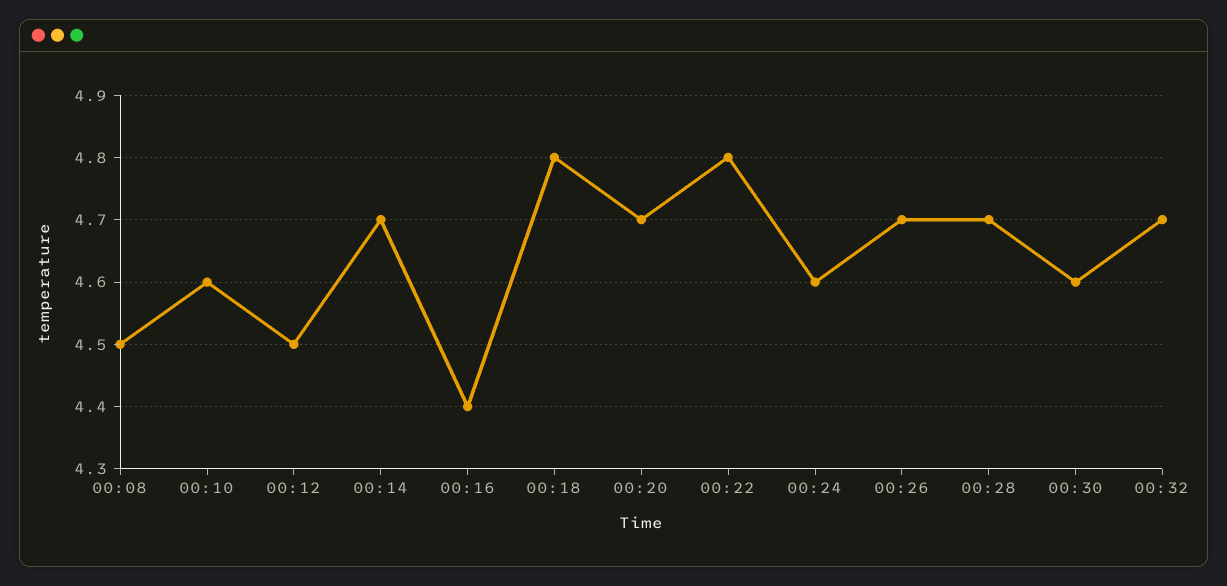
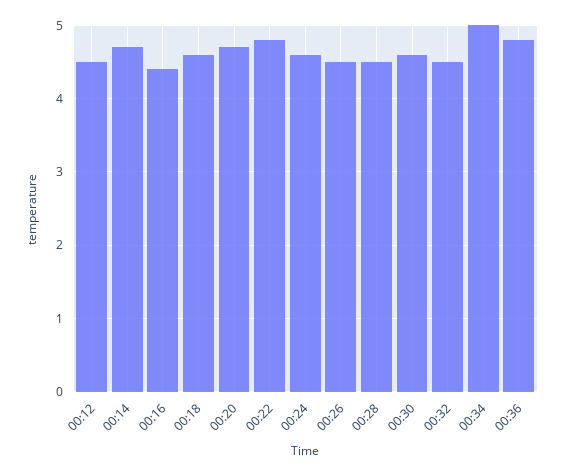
00:08: 4.5 -> none
00:10: 4.6 -> none
00:18: 4.8 -> 4.6
00:26: 4.7 -> 4.5
00:28: 4.7 -> 4.5
00:32: 4.7 -> 4.5
00:34: none -> 5
00:36: none -> 4.8

